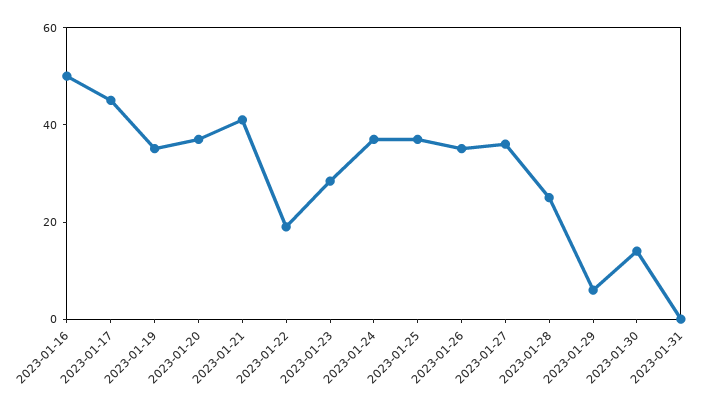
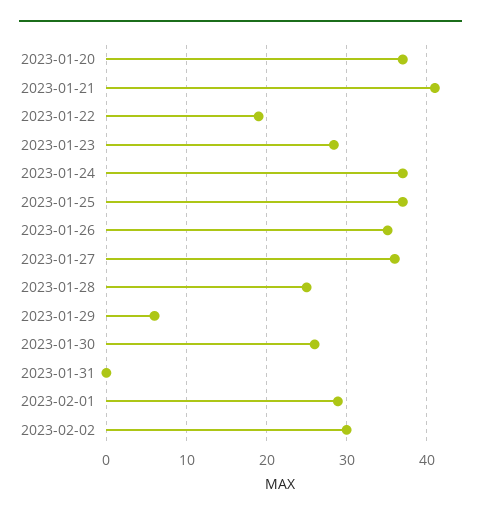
2023-01-16: 50 -> none
2023-01-17: 45 -> none
2023-01-19: 35 -> none
2023-01-30: 15 -> 26
2023-02-01: none -> 29
2023-02-02: none -> 30

